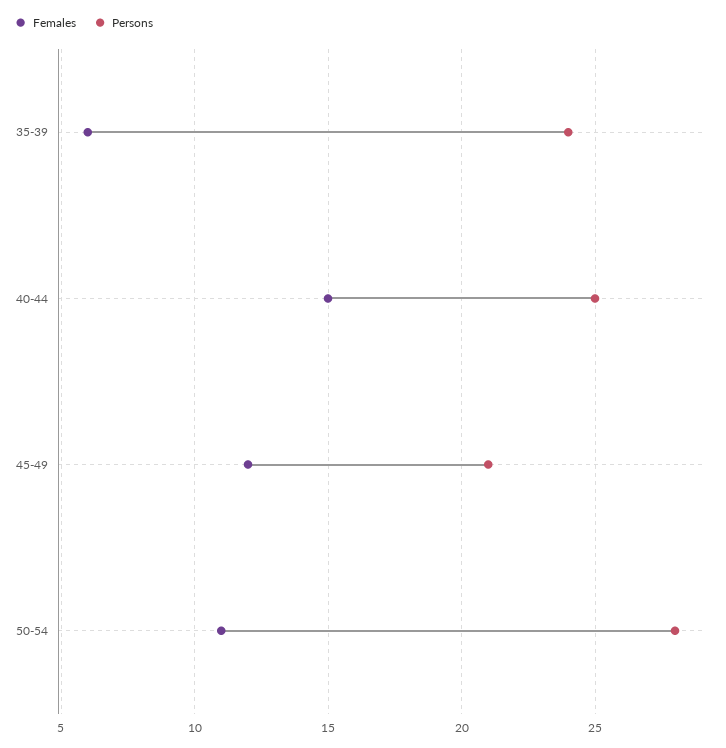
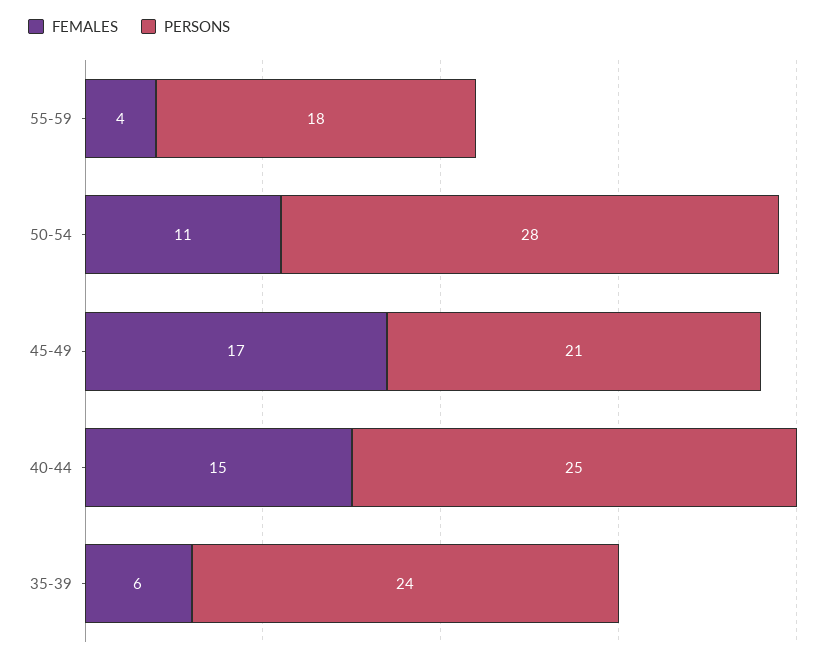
Females, 45-49: 12 -> 17
Females, 55-59: none -> 4
Persons, 55-59: none -> 18

